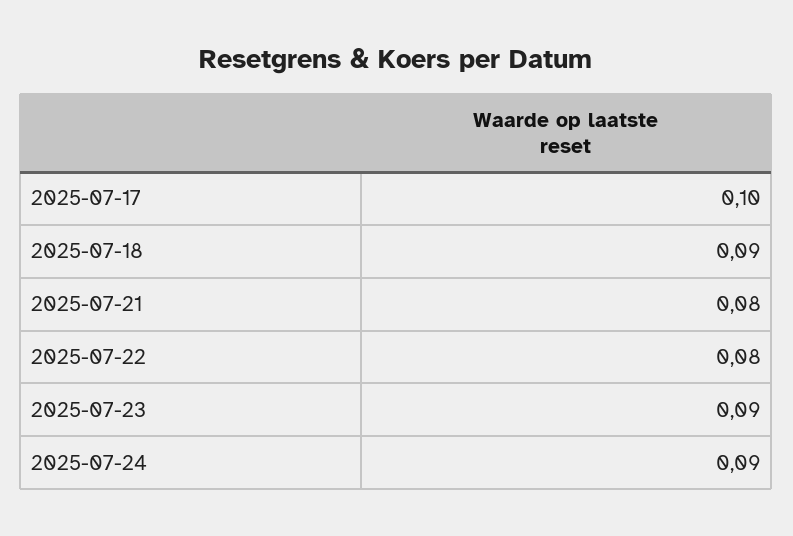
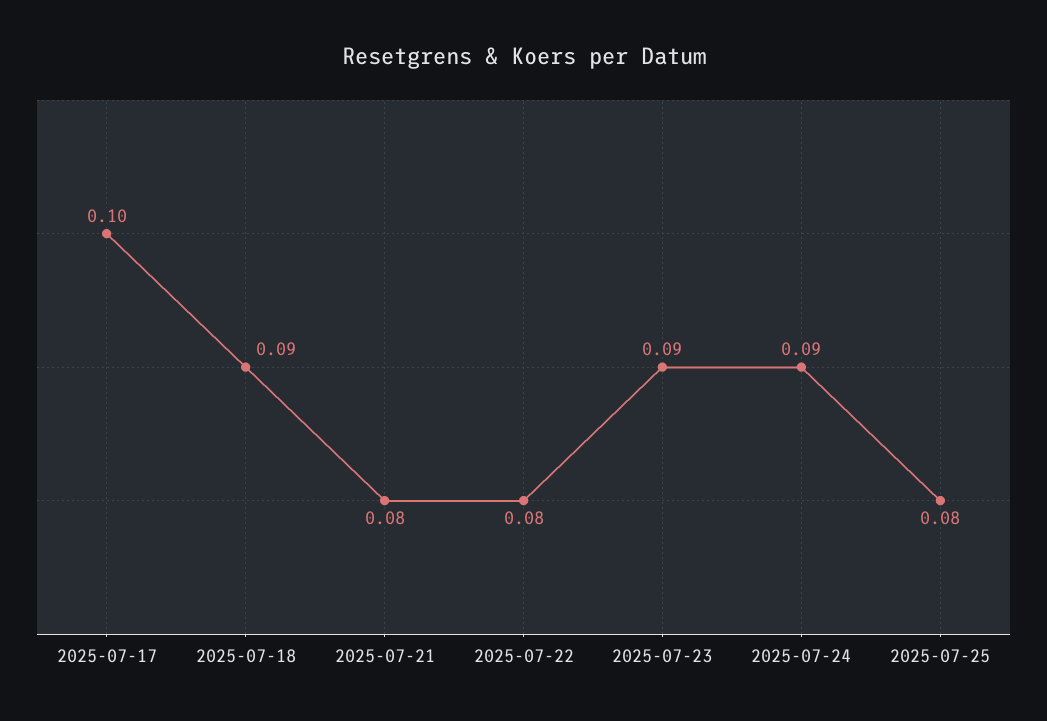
2025-07-25: none -> 0.08

